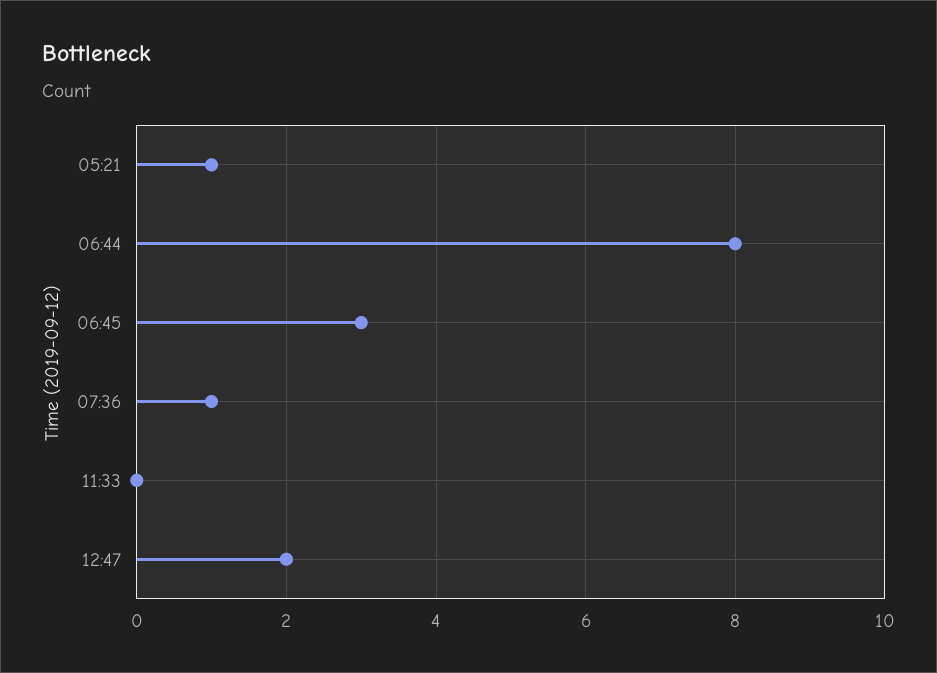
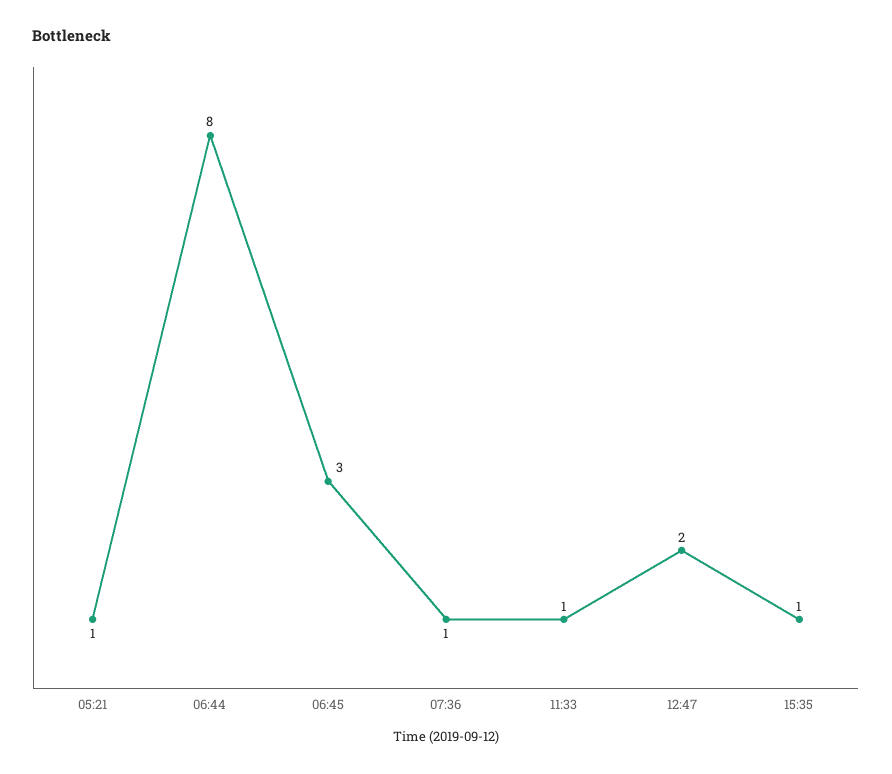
11:33: 0 -> 1
15:35: none -> 1

